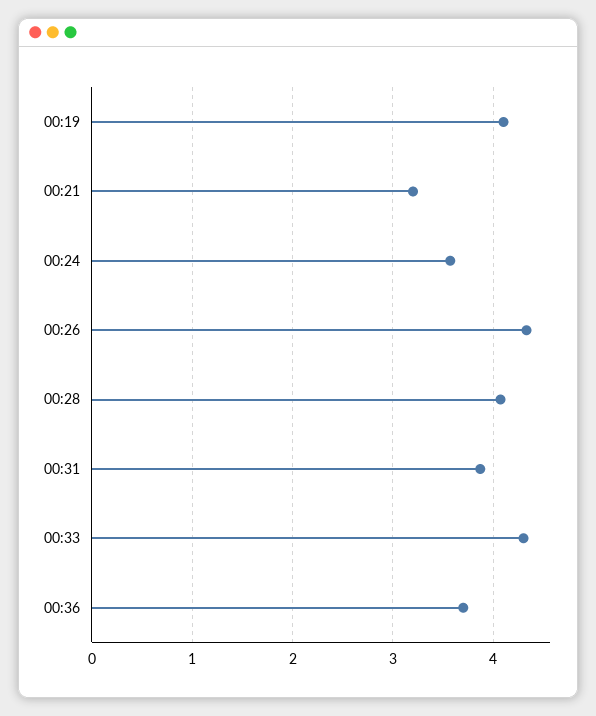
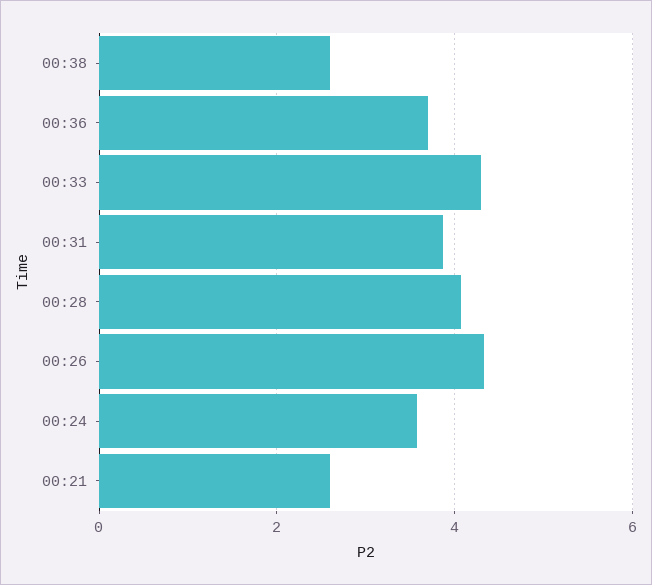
00:19: 4.1 -> none
00:21: 3.2 -> 2.6
00:38: none -> 2.6

